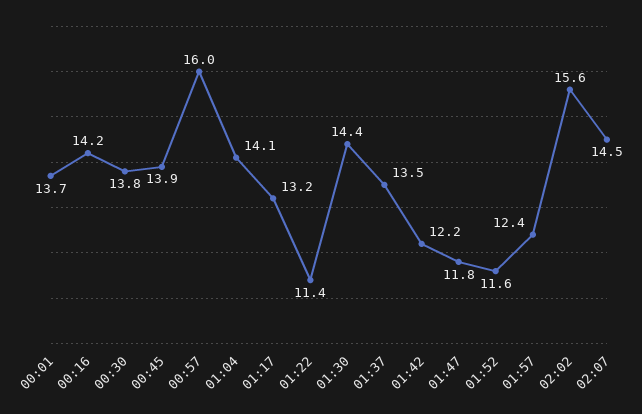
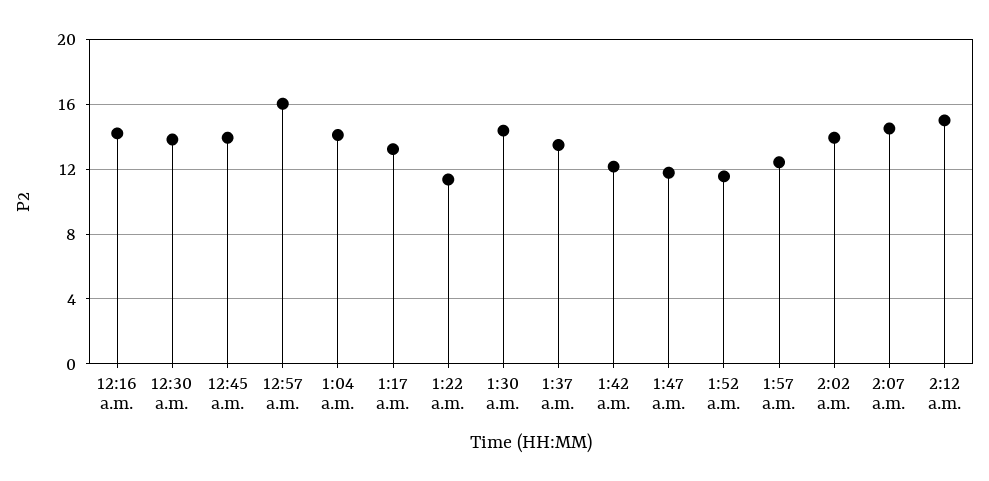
00:01: 13.7 -> none
02:02: 15.6 -> 14
2:12 a.m.: none -> 15

